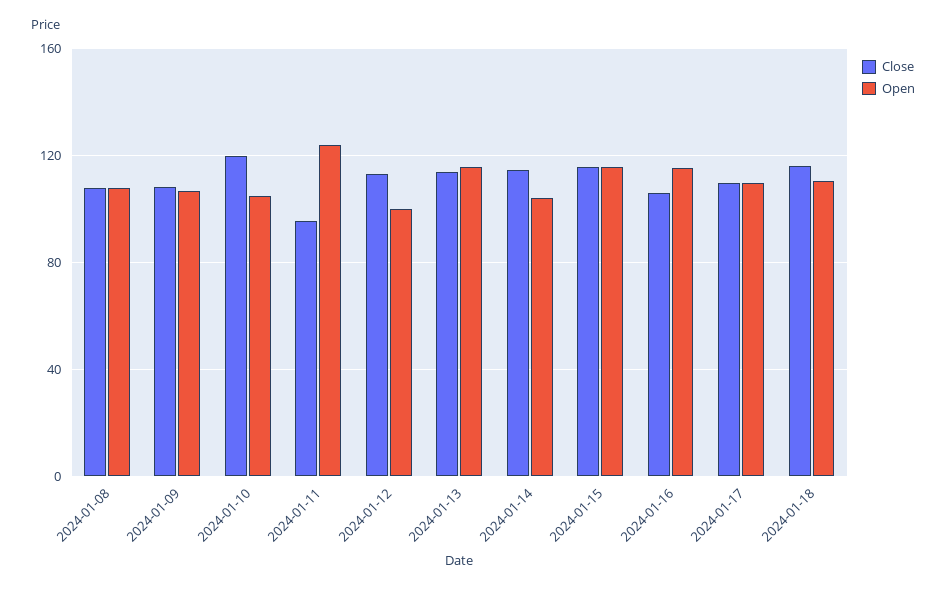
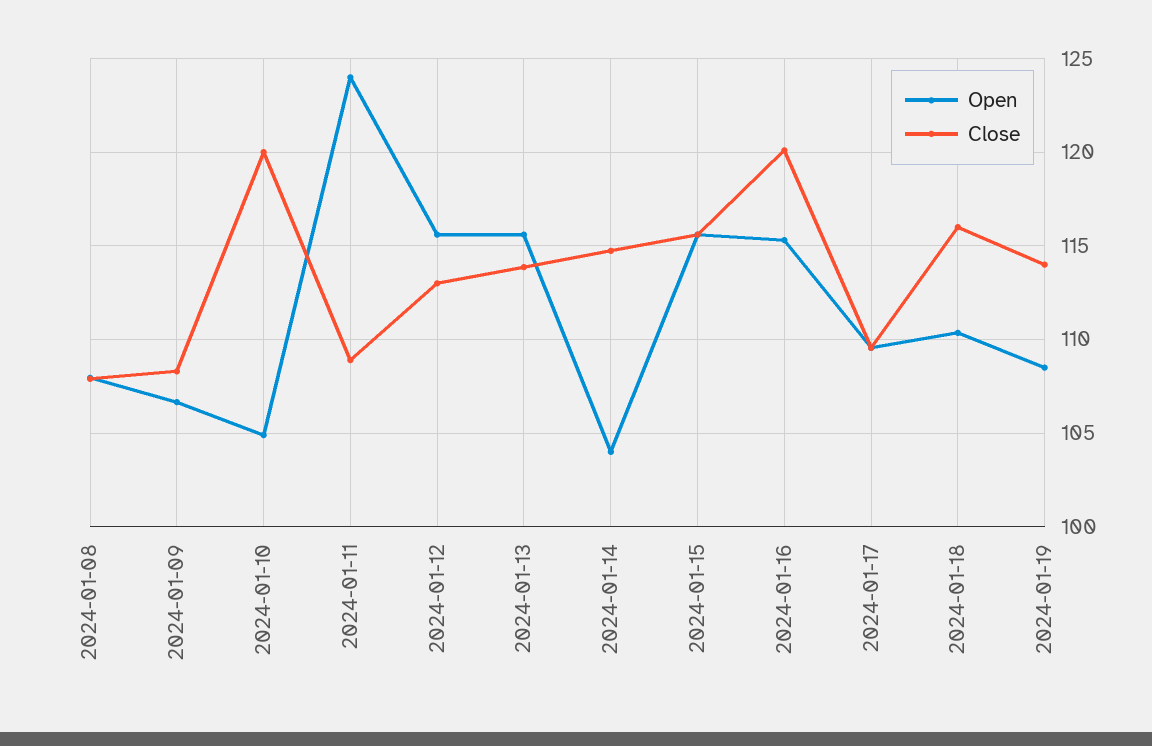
Close, 2024-01-11: 95 -> 109
Open, 2024-01-12: 100 -> 115.5
Close, 2024-01-16: 105 -> 120
Open, 2024-01-19: none -> 108.5
Close, 2024-01-19: none -> 114

